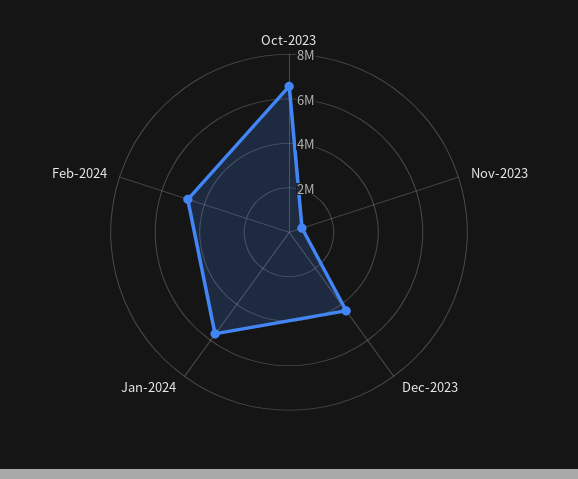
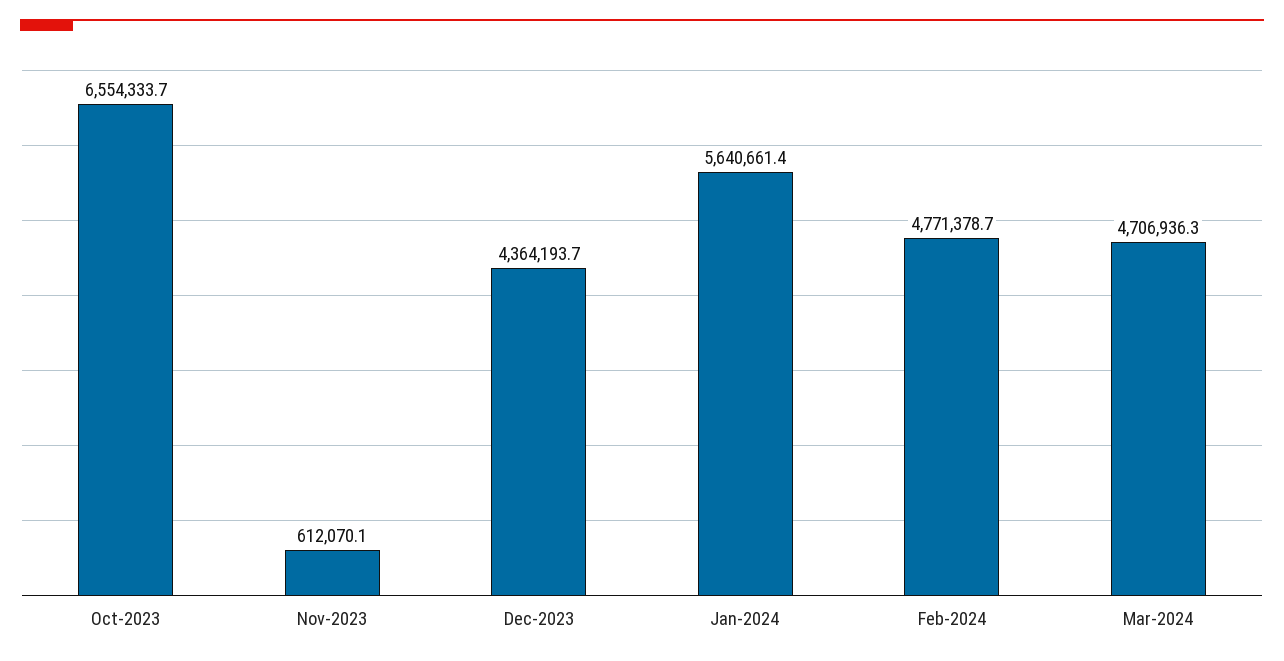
Mar-2024: none -> 4706936.3

